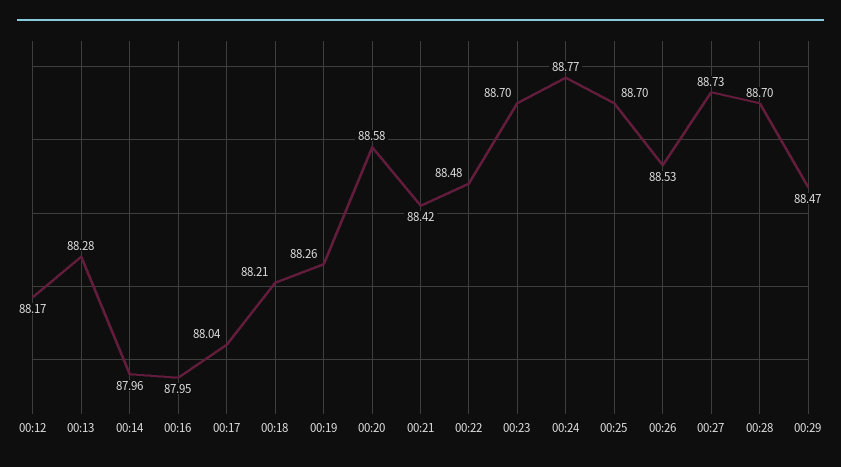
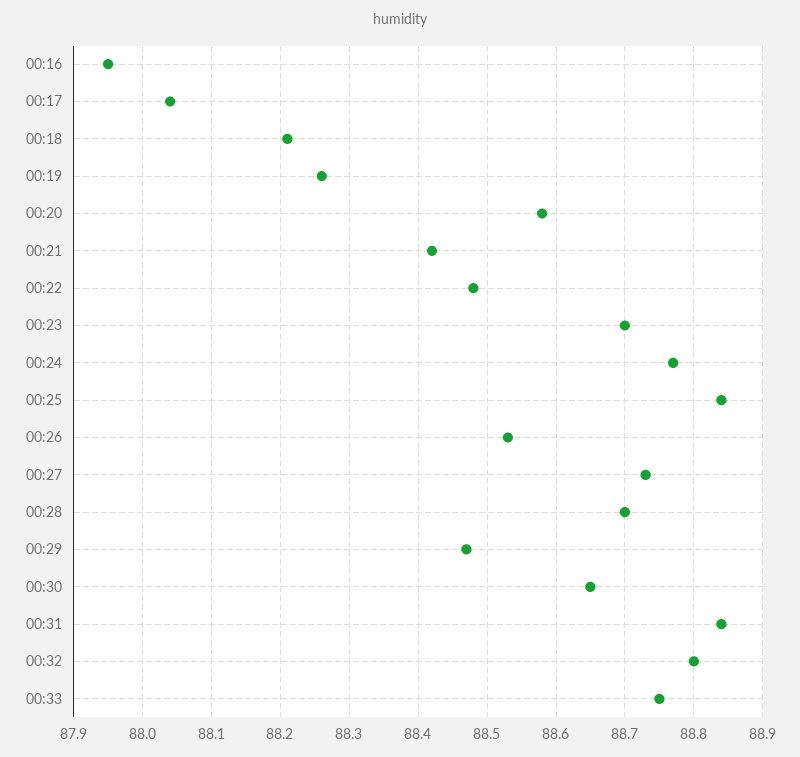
00:12: 88.17 -> none
00:13: 88.28 -> none
00:14: 87.96 -> none
00:25: 88.7 -> 88.84
00:30: none -> 88.65
00:31: none -> 88.84
00:32: none -> 88.8
00:33: none -> 88.75

